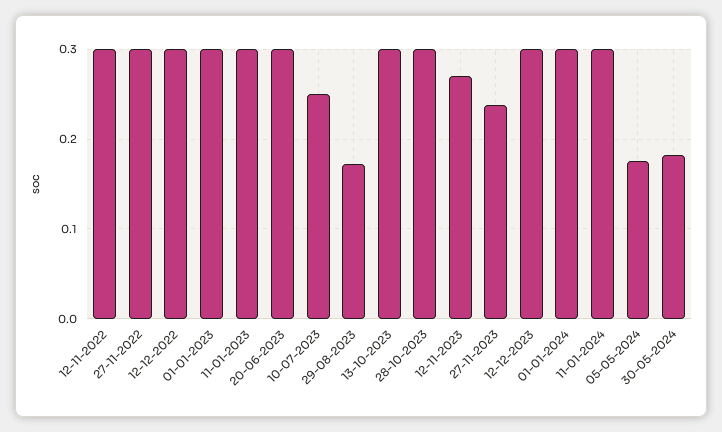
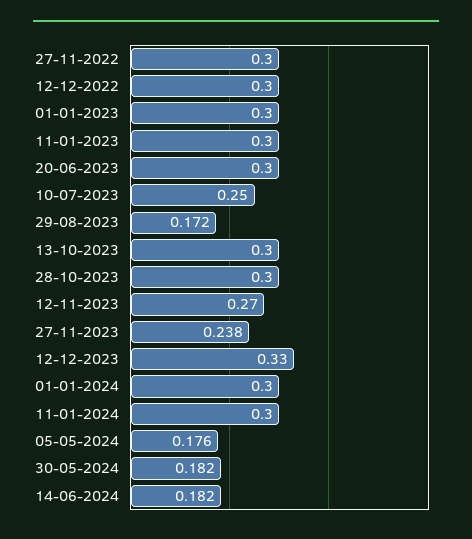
12-11-2022: 0.3 -> none
12-12-2023: 0.3 -> 0.33
14-06-2024: none -> 0.182

